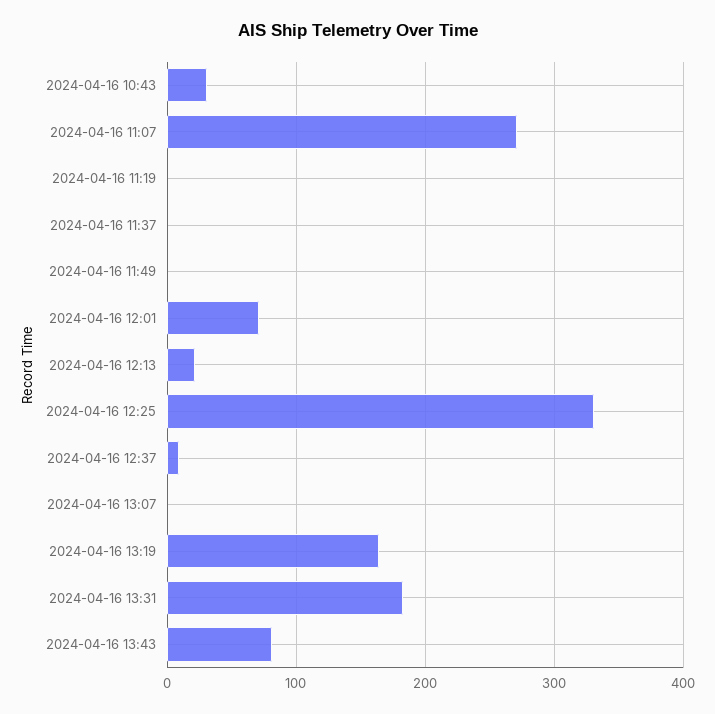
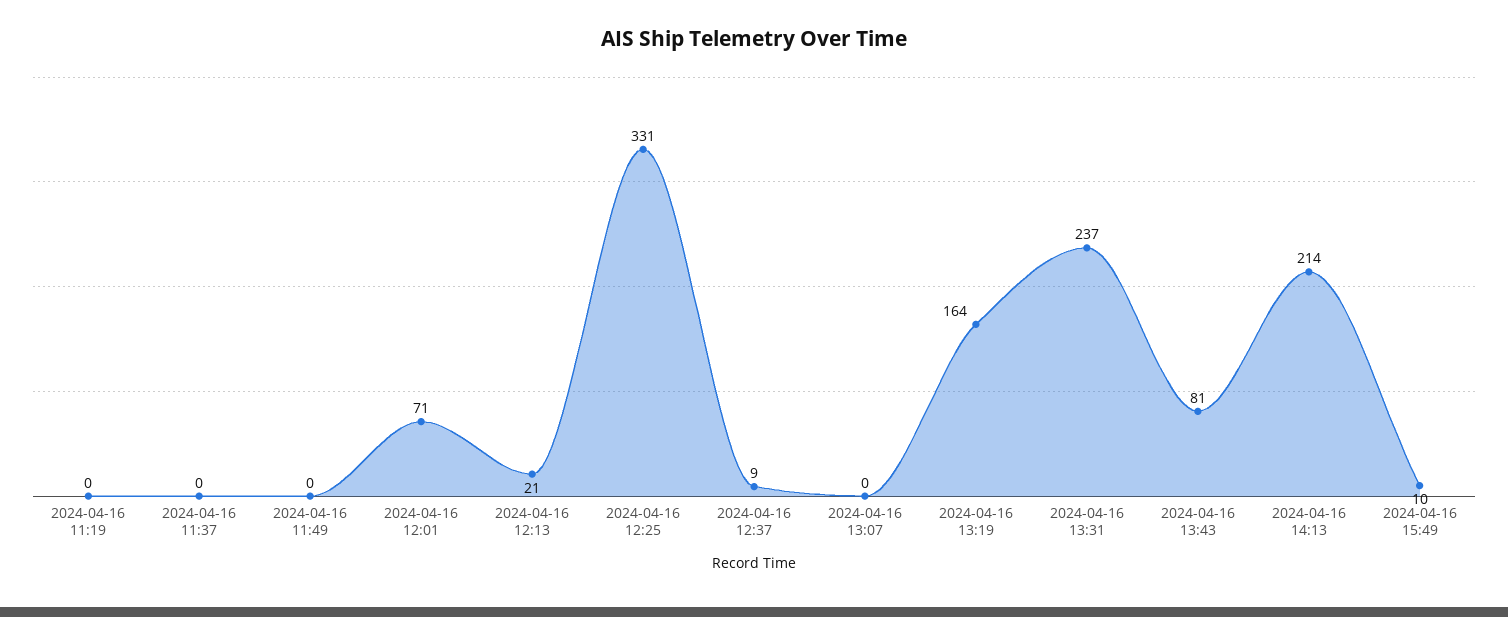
2024-04-16 10:43: 30 -> none
2024-04-16 11:07: 270 -> none
2024-04-16 13:31: 180 -> 237
2024-04-16 14:13: none -> 214
2024-04-16 15:49: none -> 10

